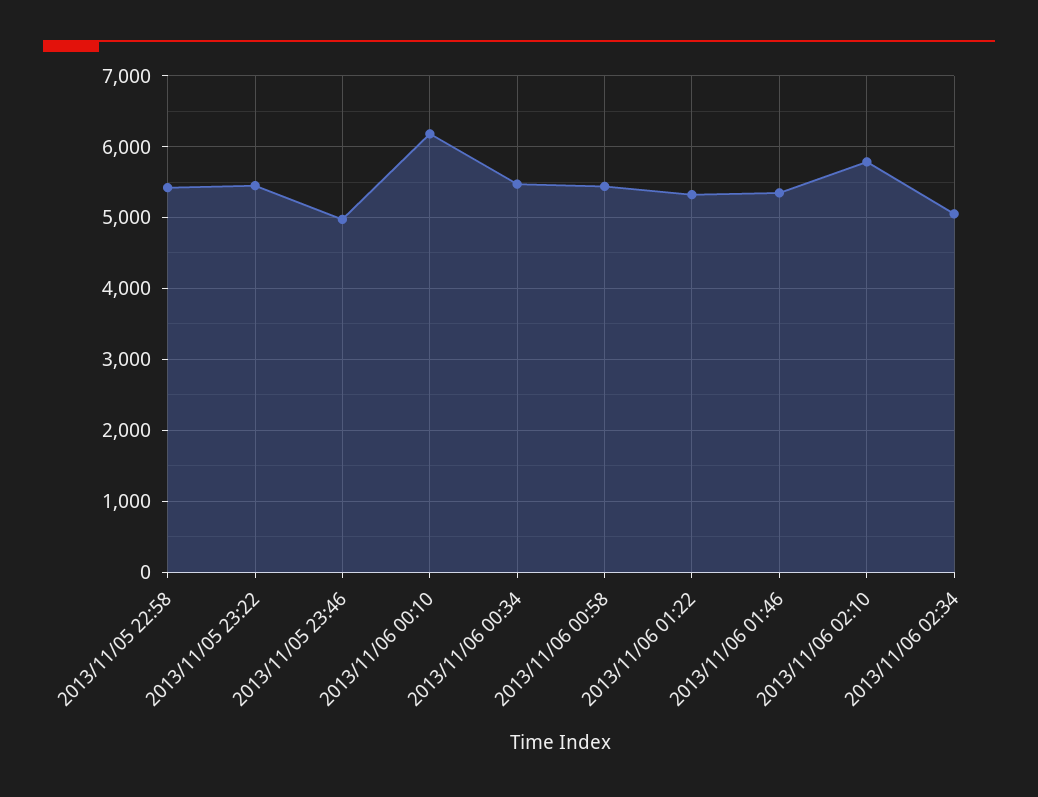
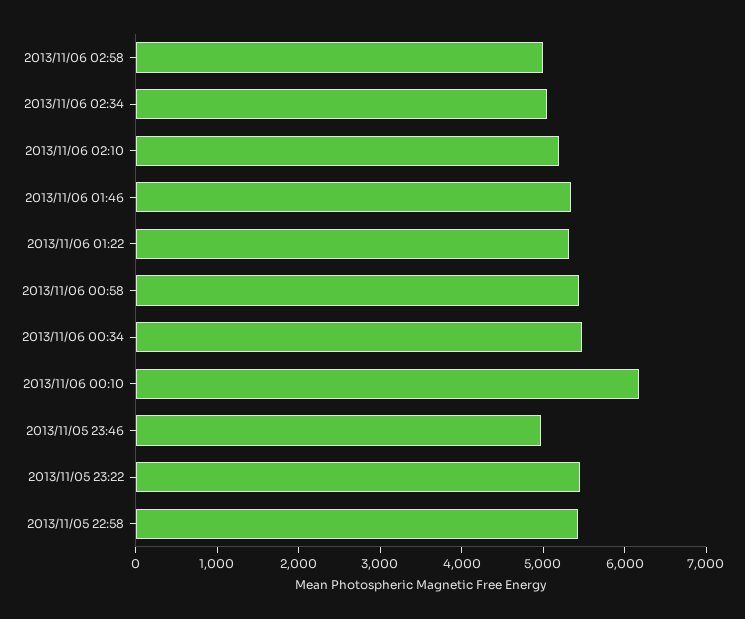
2013/11/06 02:10: 5800 -> 5200
2013/11/06 02:58: none -> 5000

